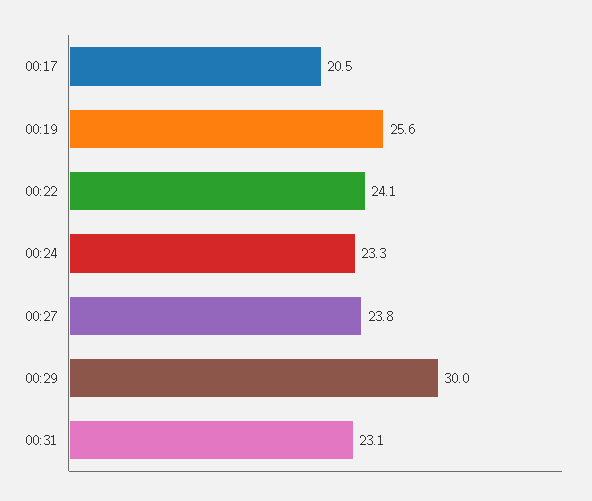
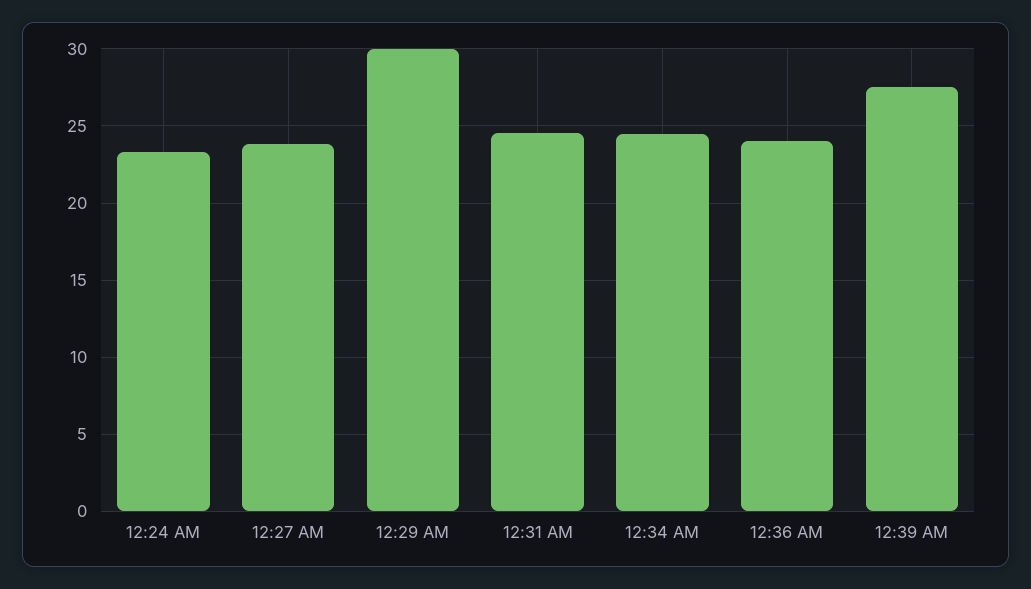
00:17: 20.5 -> none
00:19: 25.6 -> none
00:22: 24.1 -> none
00:31: 23.1 -> 24.5
12:34 AM: none -> 24.5
12:36 AM: none -> 24
12:39 AM: none -> 27.5

